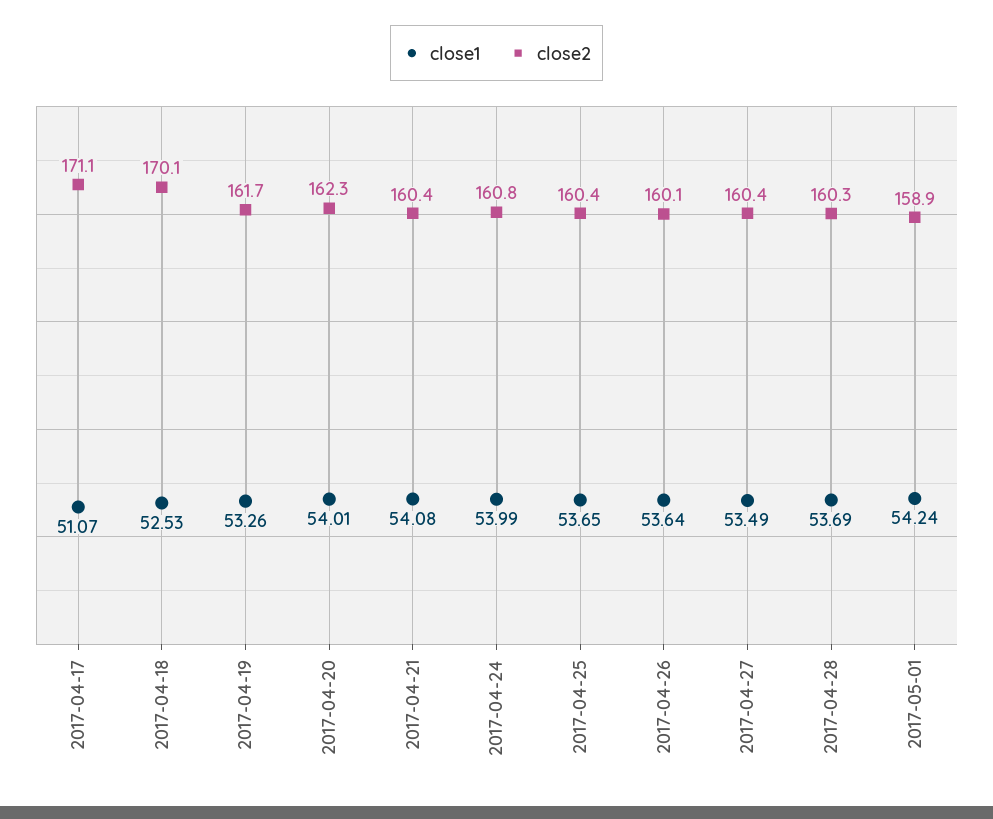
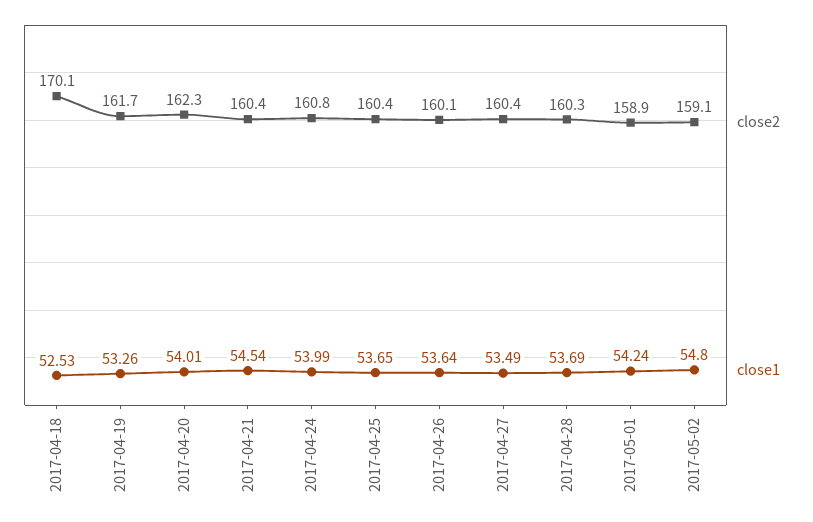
close1, 2017-04-17: 51.07 -> none
close2, 2017-04-17: 171.1 -> none
close1, 2017-04-21: 54.08 -> 54.54
close2, 2017-05-02: none -> 159.1
close1, 2017-05-02: none -> 54.8

